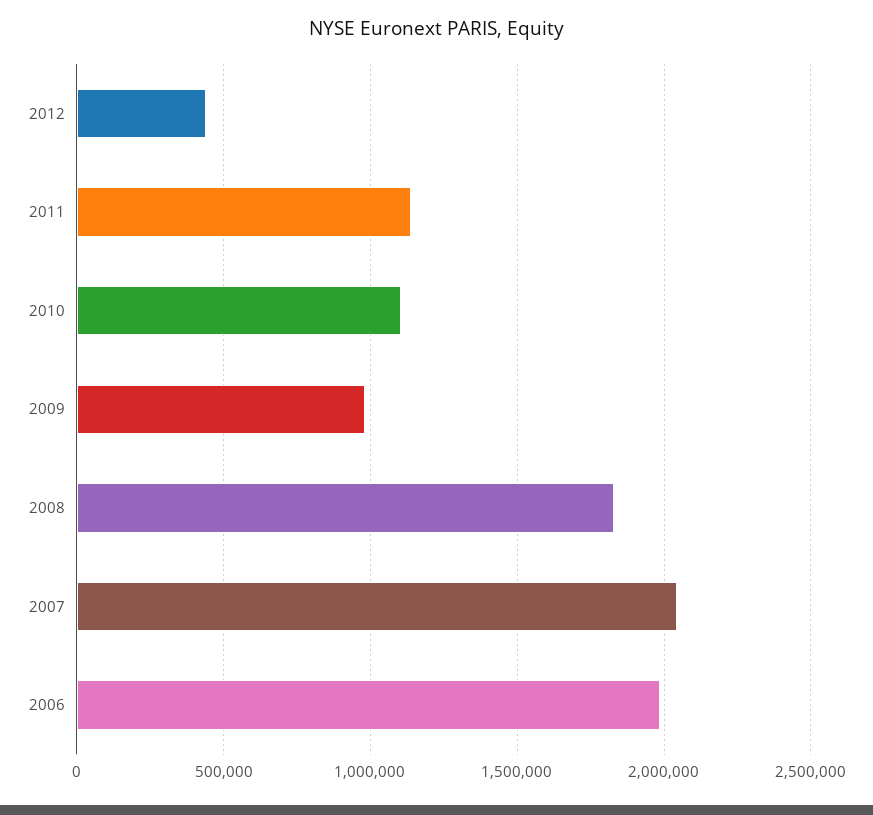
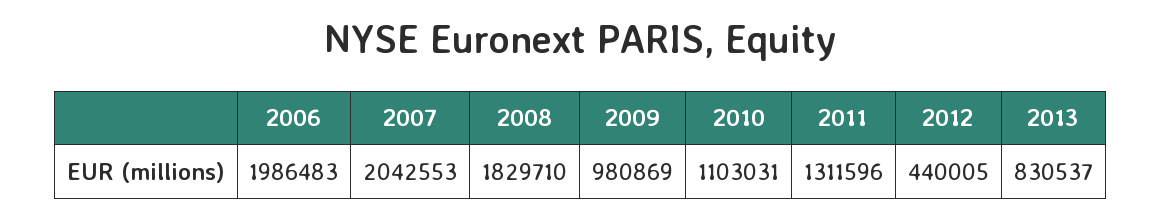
2011: 1150000 -> 1311596
2013: none -> 830537

